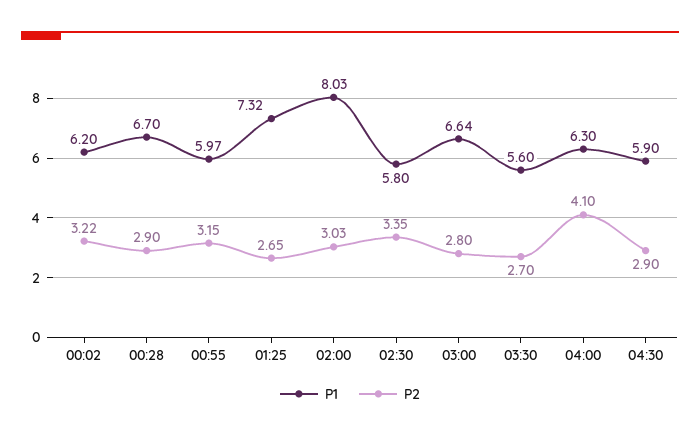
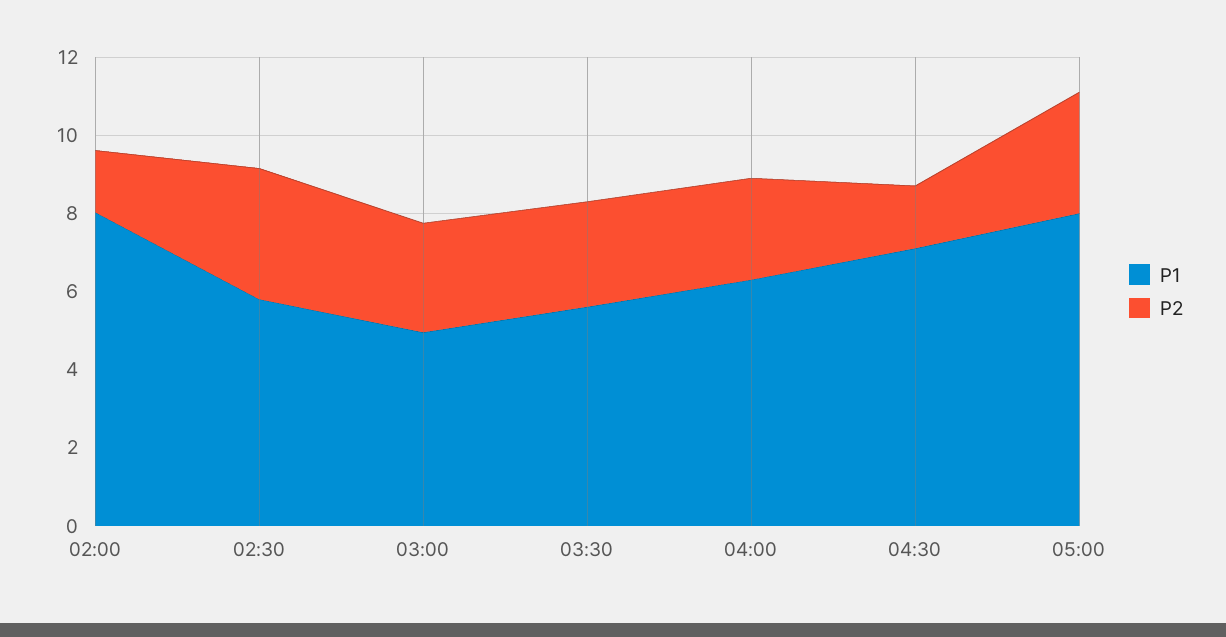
P1, 00:02: 6.2 -> none
P2, 00:02: 3.22 -> none
P1, 00:28: 6.7 -> none
P2, 00:28: 2.9 -> none
P1, 00:55: 5.97 -> none
P2, 00:55: 3.15 -> none
P1, 01:25: 7.32 -> none
P2, 01:25: 2.65 -> none
P2, 02:00: 3.03 -> 1.5
P1, 03:00: 6.64 -> 5
P2, 04:00: 4.1 -> 2.5
P1, 04:30: 5.9 -> 7
P2, 04:30: 2.9 -> 1.5
P1, 05:00: none -> 8
P2, 05:00: none -> 3

